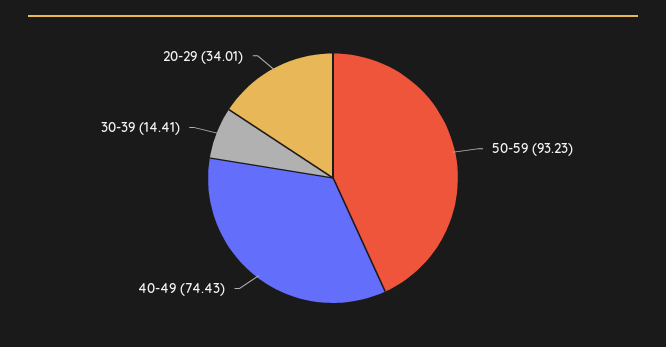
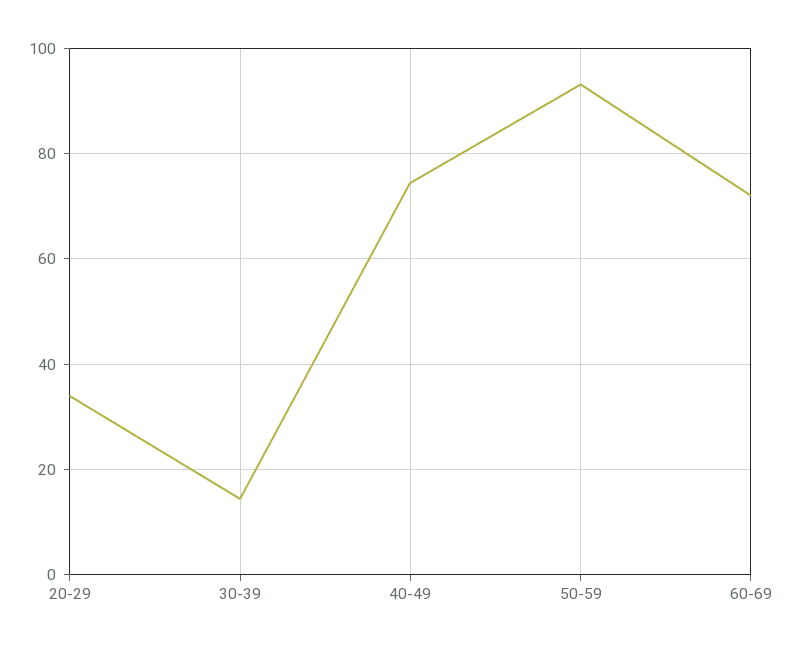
60-69: none -> 72

